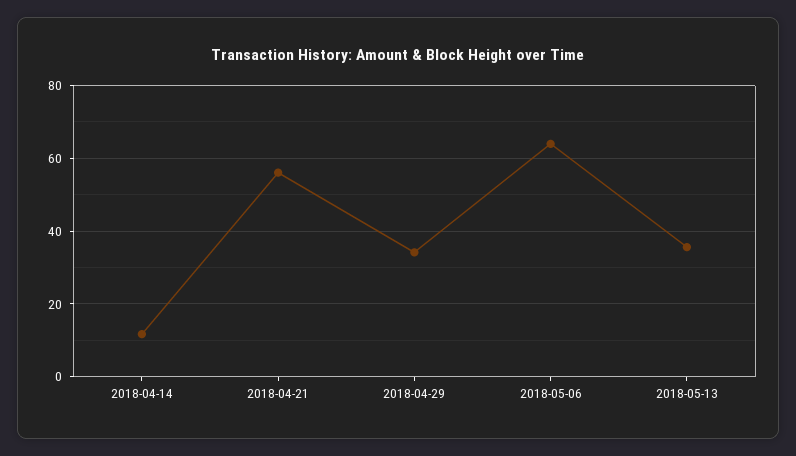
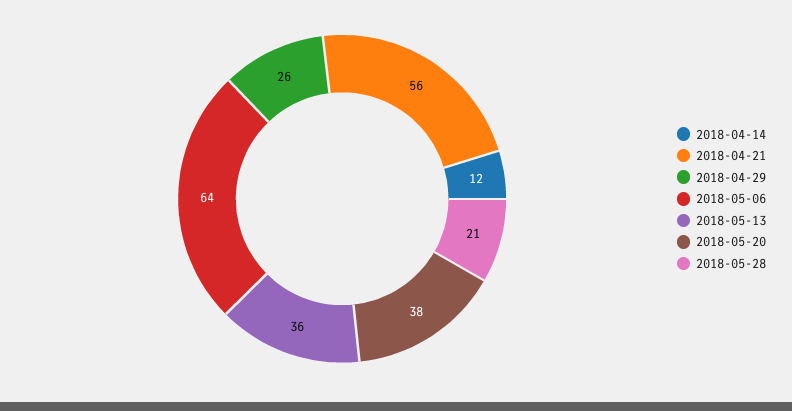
2018-04-29: 34 -> 26
2018-05-20: none -> 38
2018-05-28: none -> 21

